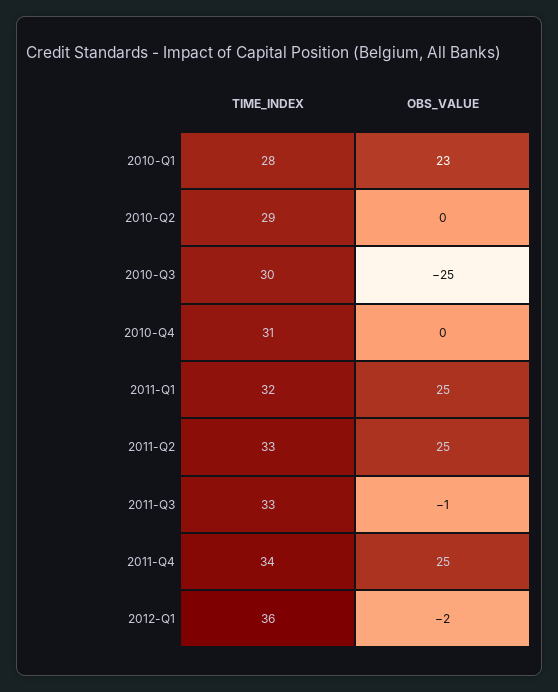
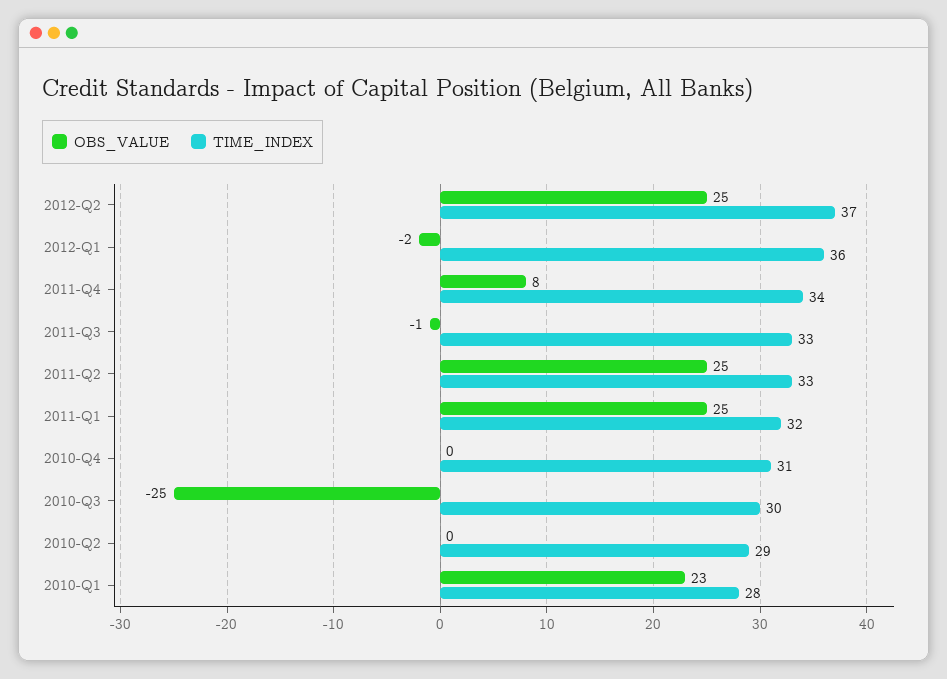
OBS_VALUE, 2011-Q4: 25 -> 8
OBS_VALUE, 2012-Q2: none -> 25
TIME_INDEX, 2012-Q2: none -> 37

